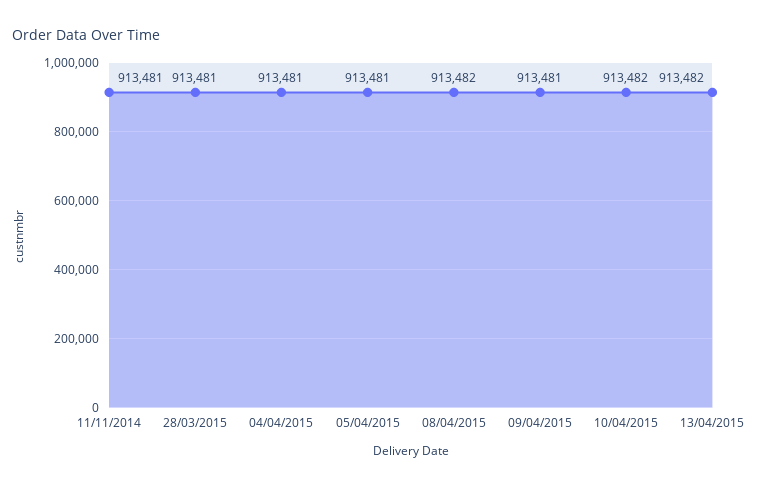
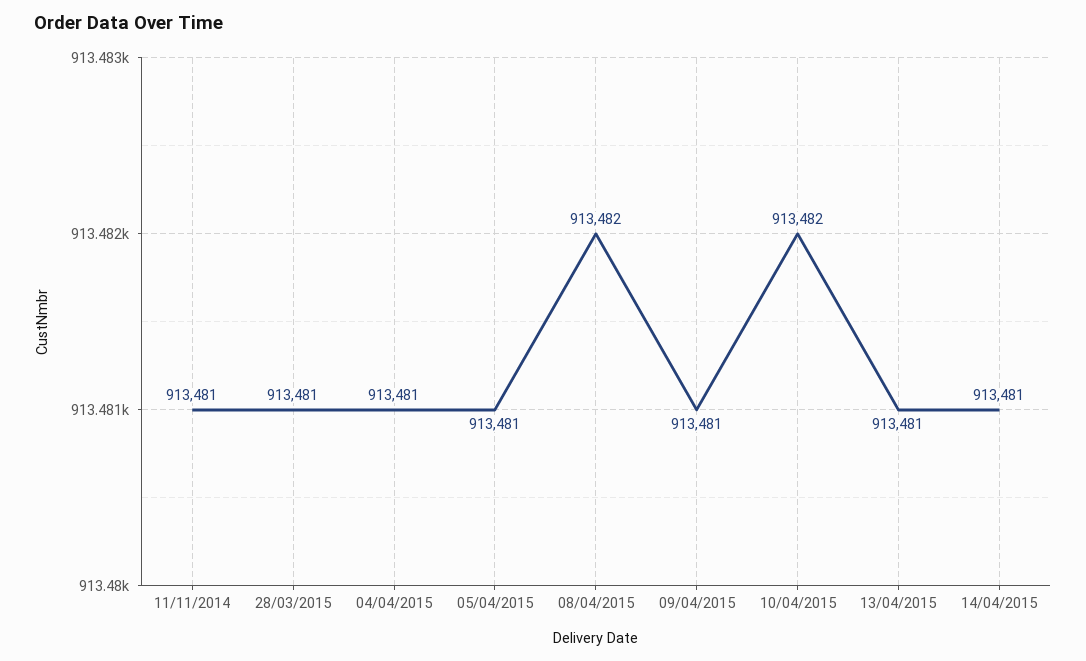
13/04/2015: 913482 -> 913481
14/04/2015: none -> 913481

